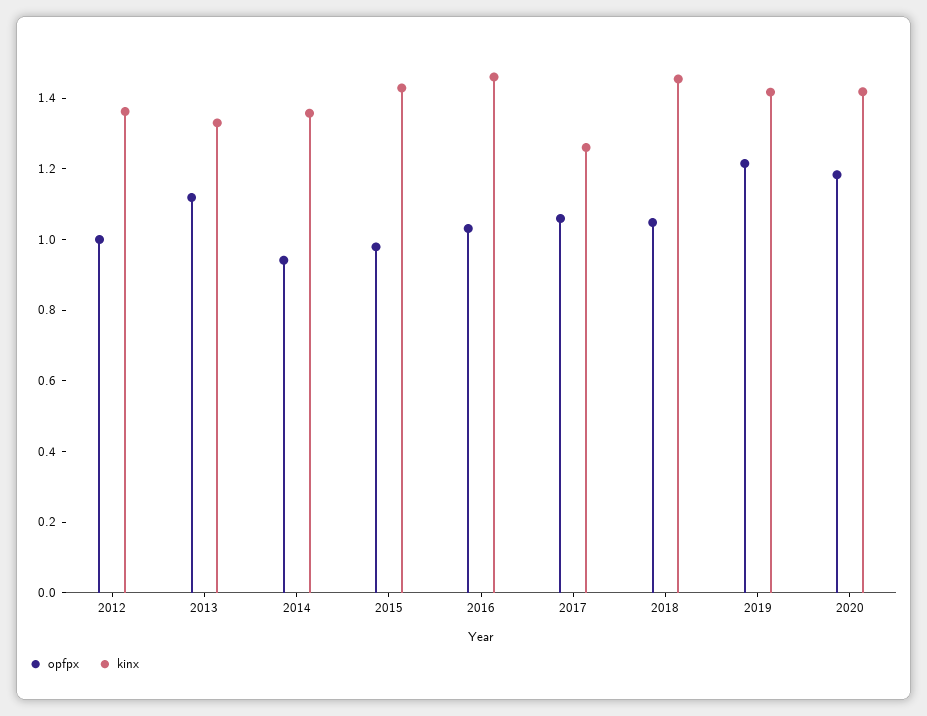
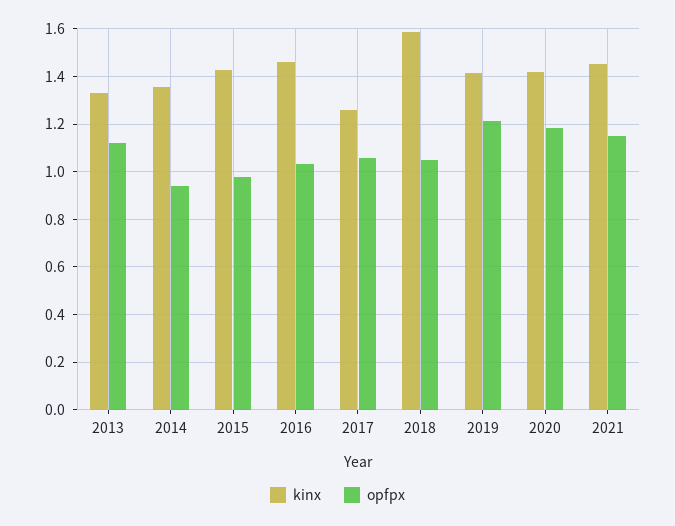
opfpx, 2012: 1 -> none
kinx, 2012: 1.35 -> none
kinx, 2018: 1.45 -> 1.6
kinx, 2021: none -> 1.45
opfpx, 2021: none -> 1.15

